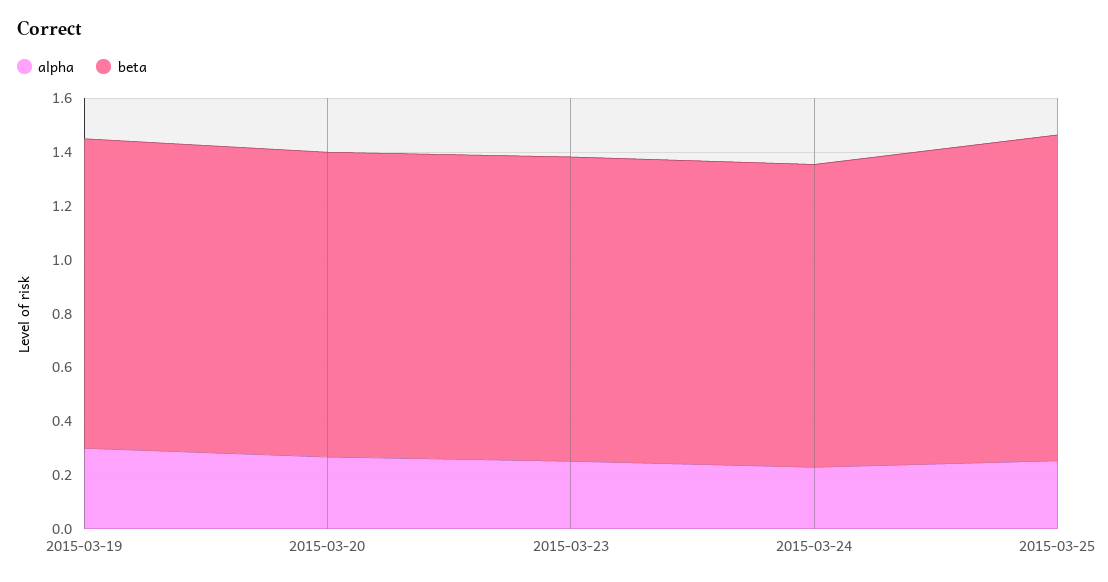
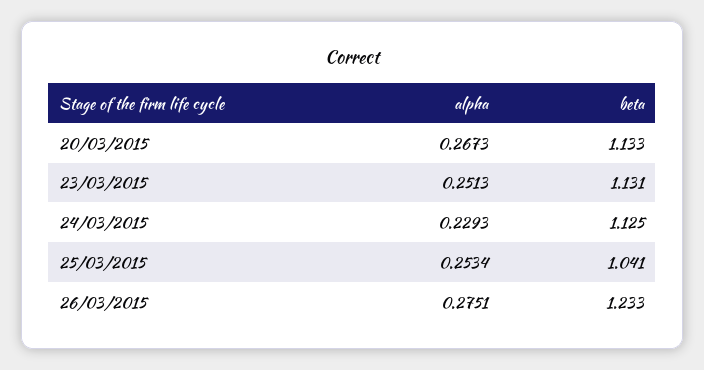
alpha, 2015-03-19: 0.3 -> none
beta, 2015-03-19: 1.15 -> none
beta, 2015-03-25: 1.2 -> 1.041
alpha, 26/03/2015: none -> 0.2751
beta, 26/03/2015: none -> 1.233

